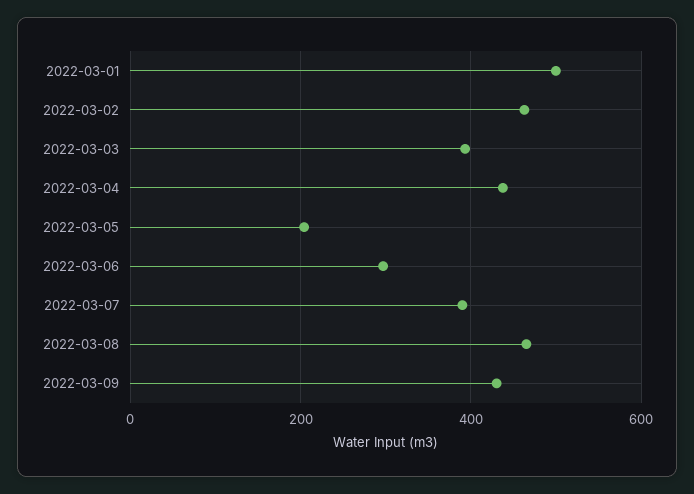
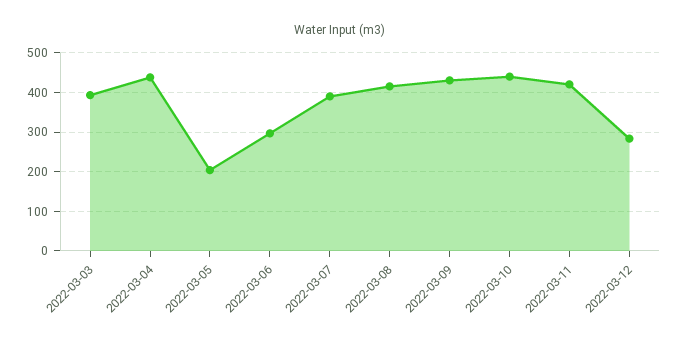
2022-03-01: 500 -> none
2022-03-02: 460 -> none
2022-03-08: 460 -> 420
2022-03-10: none -> 440
2022-03-11: none -> 420
2022-03-12: none -> 280

